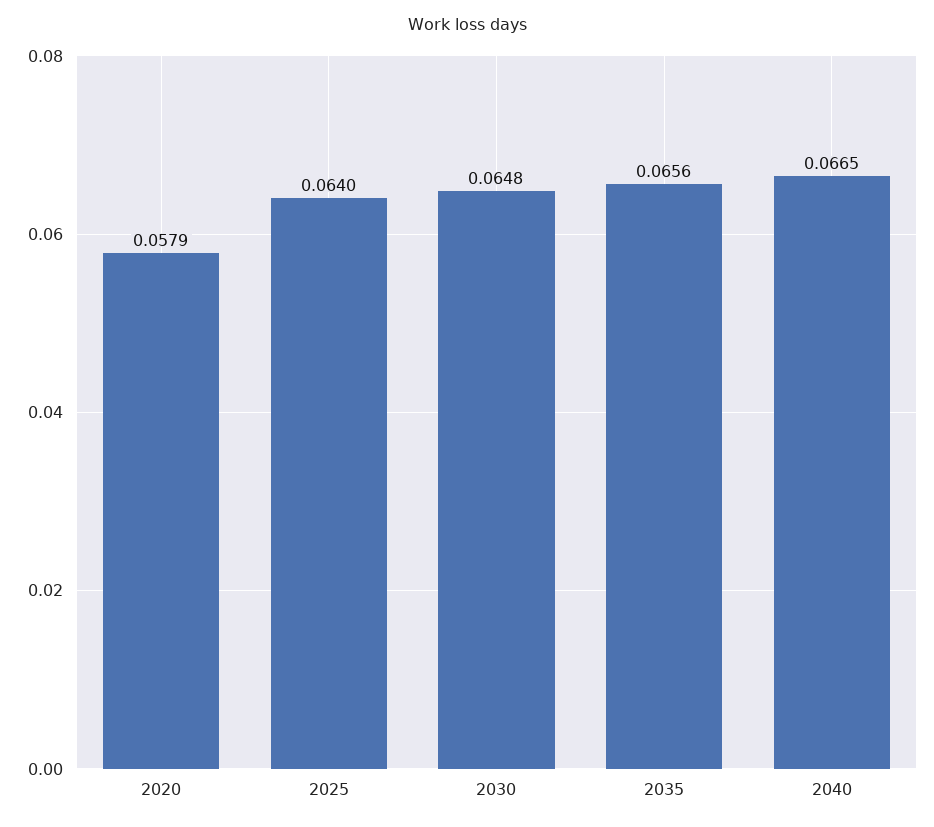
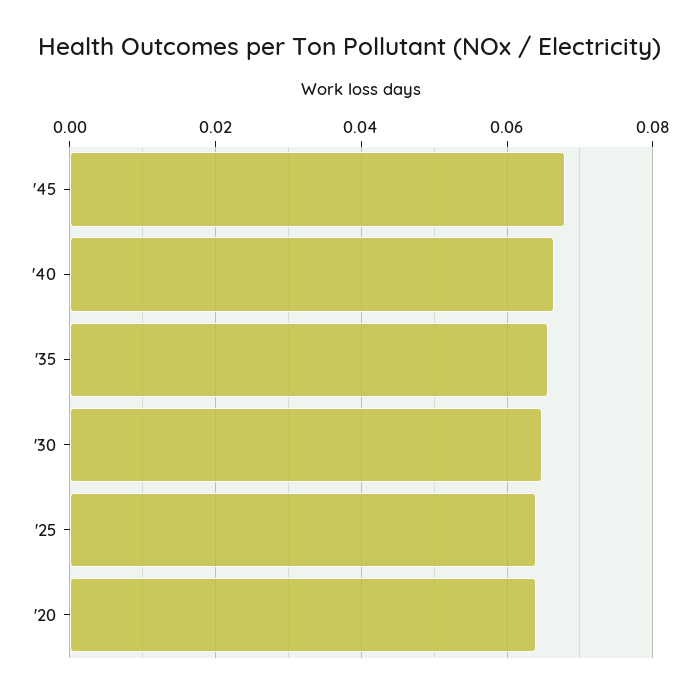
2020: 0.0579 -> 0.064
'45: none -> 0.068

